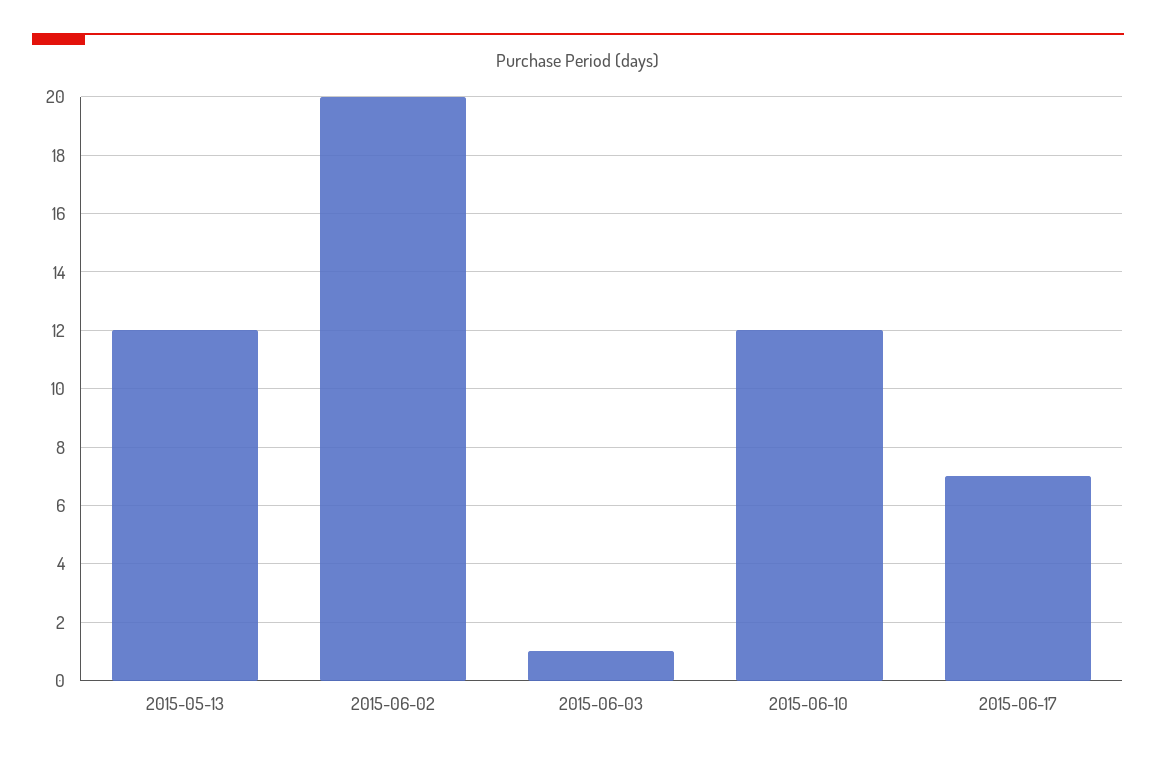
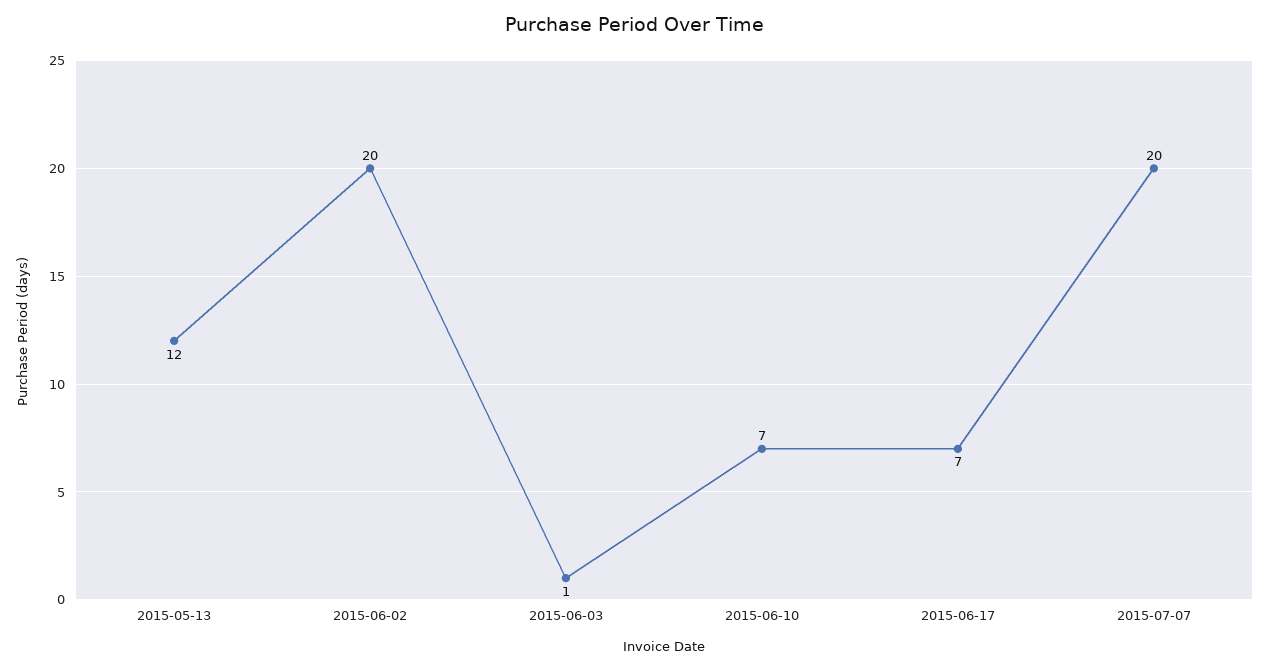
2015-06-10: 12 -> 7
2015-07-07: none -> 20

